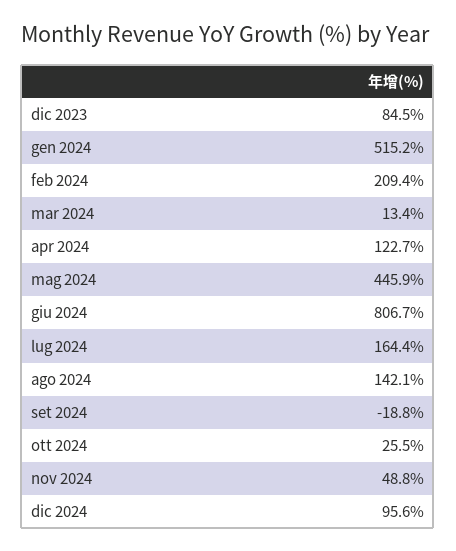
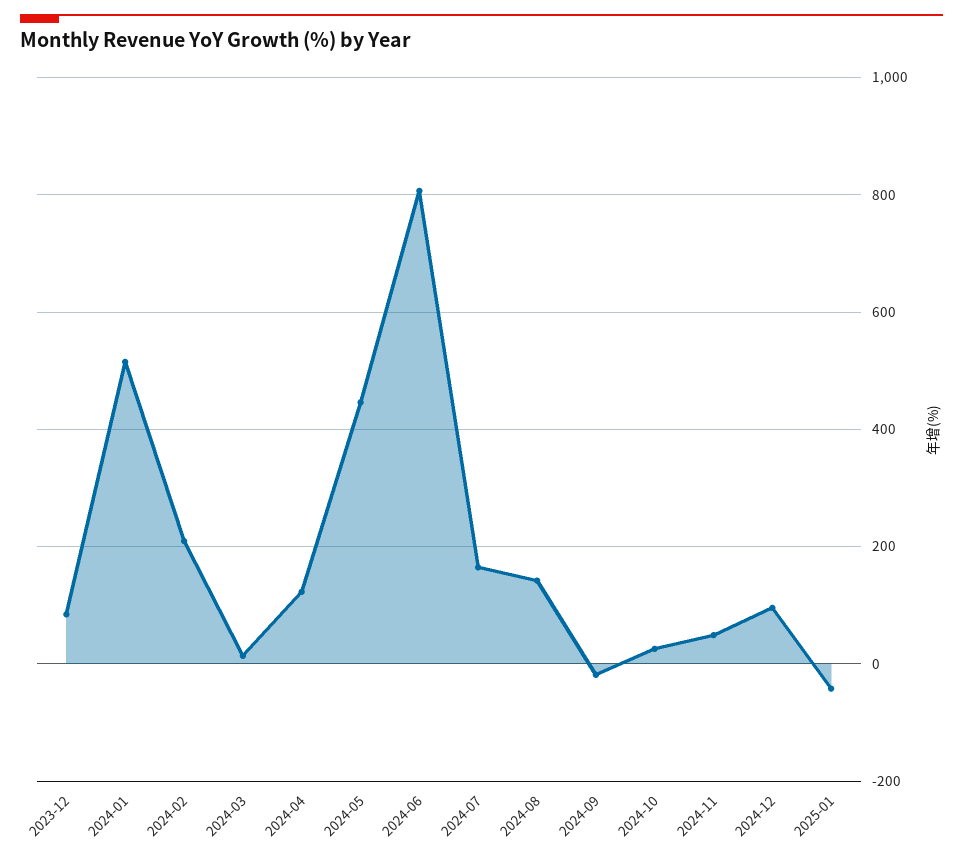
2025-01: none -> -40

